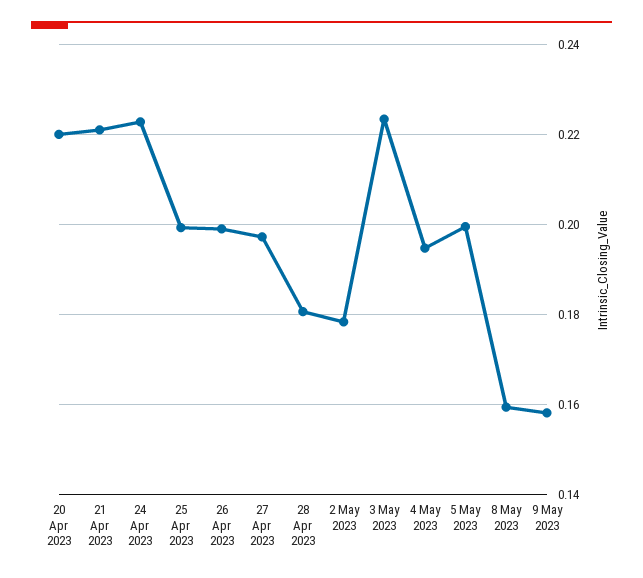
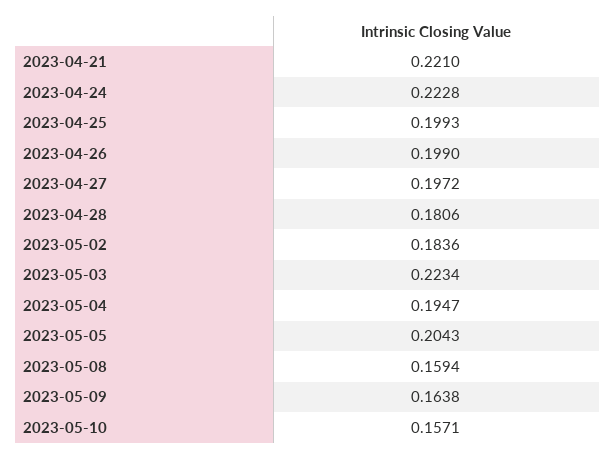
20 Apr 2023: 0.22 -> none
2 May 2023: 0.178 -> 0.1836
5 May 2023: 0.2 -> 0.2043
9 May 2023: 0.158 -> 0.1638
2023-05-10: none -> 0.1571

